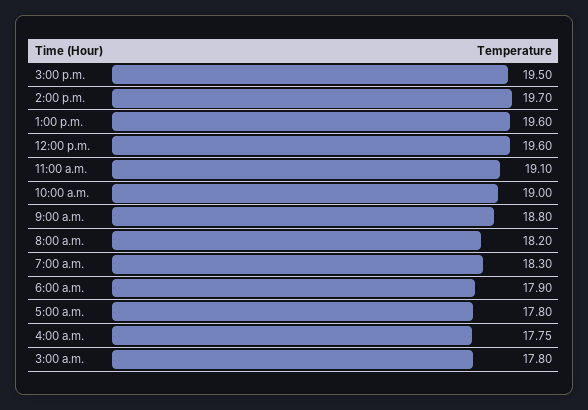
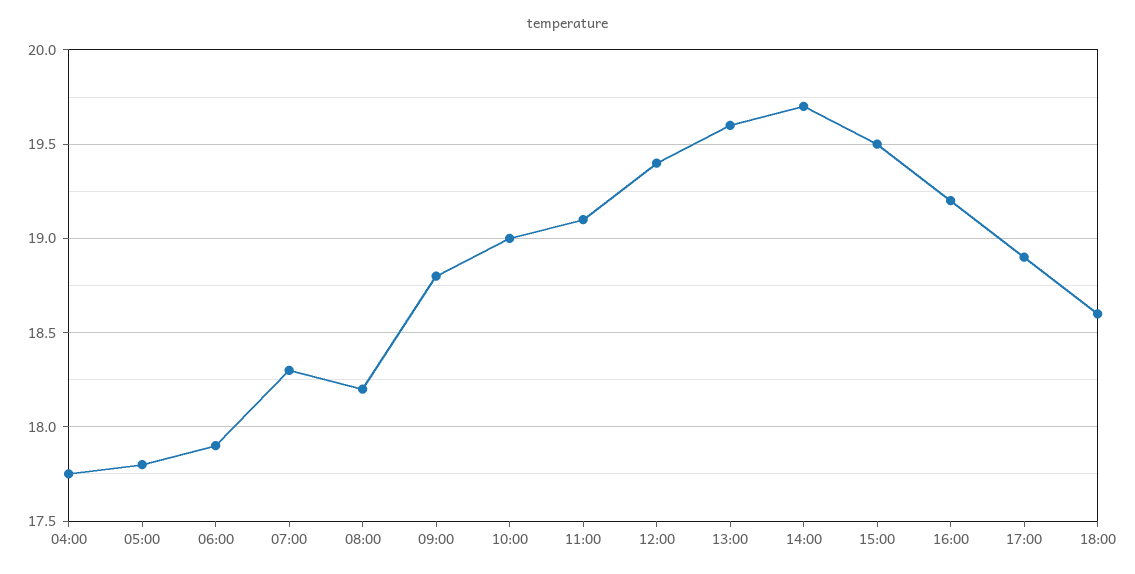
12:00 p.m.: 19.6 -> 19.4
3:00 a.m.: 17.8 -> none
16:00: none -> 19.2
17:00: none -> 18.9
18:00: none -> 18.6

